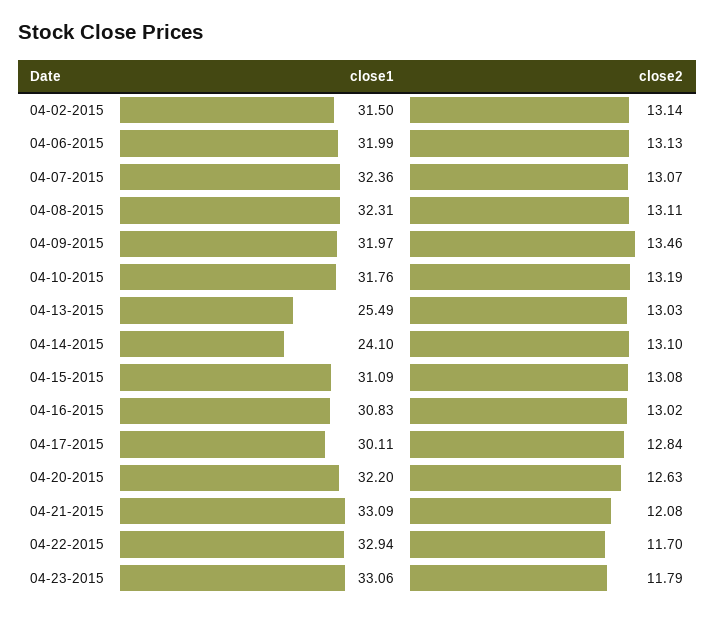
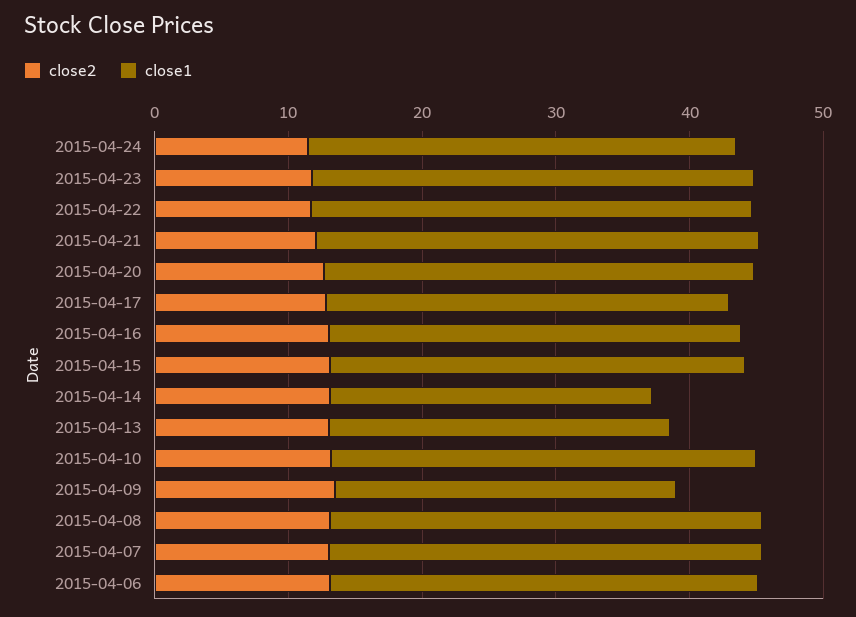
close1, 04-02-2015: 31.5 -> none
close2, 04-02-2015: 13.14 -> none
close1, 04-09-2015: 31.97 -> 26
close2, 2015-04-24: none -> 12
close1, 2015-04-24: none -> 32

